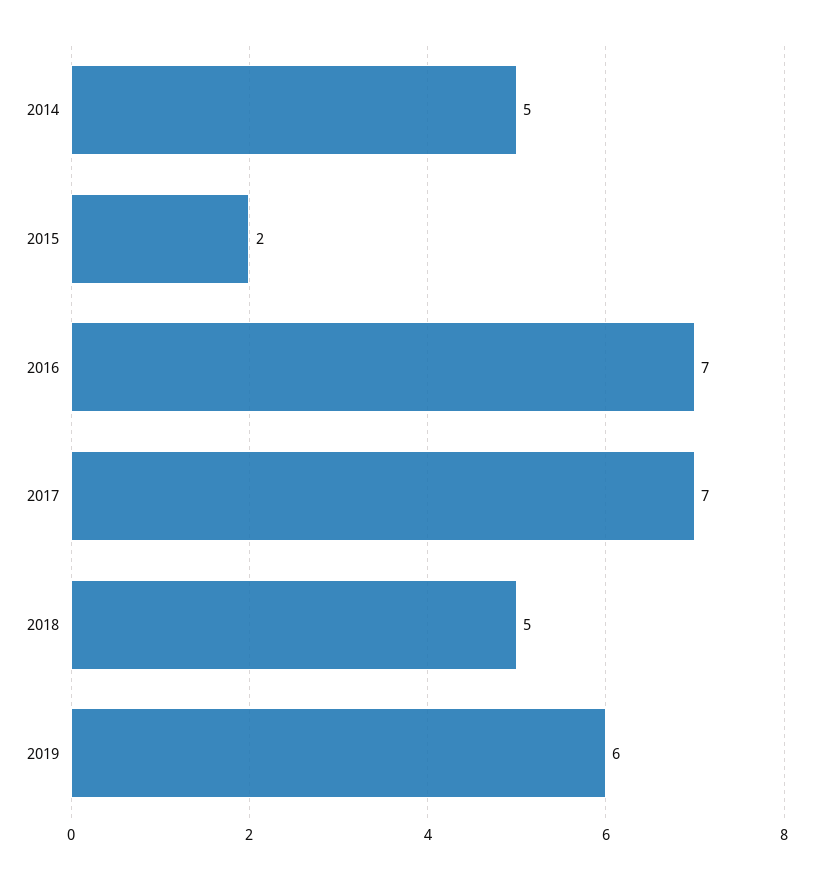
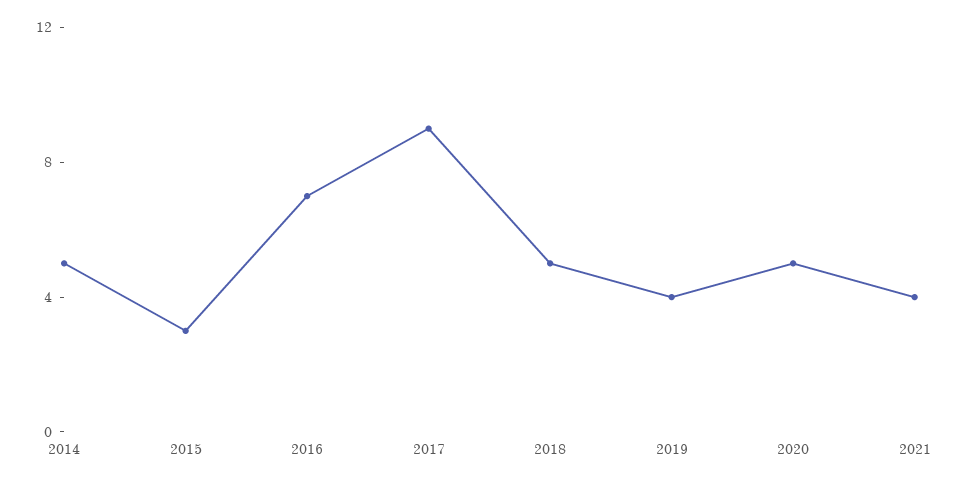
2015: 2 -> 3
2017: 7 -> 9
2019: 6 -> 4
2020: none -> 5
2021: none -> 4

